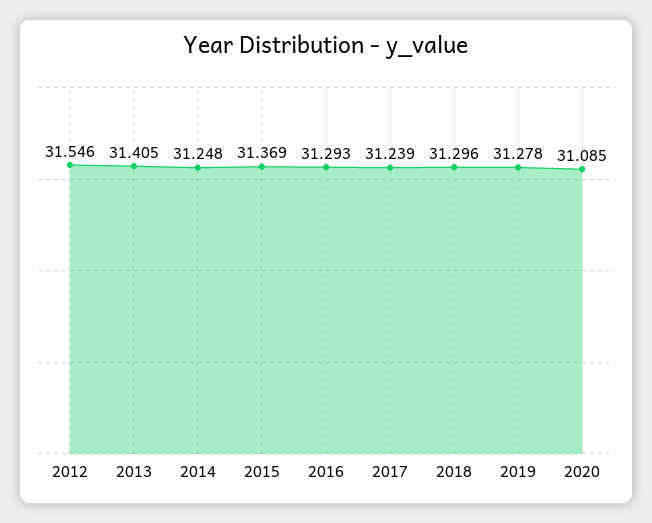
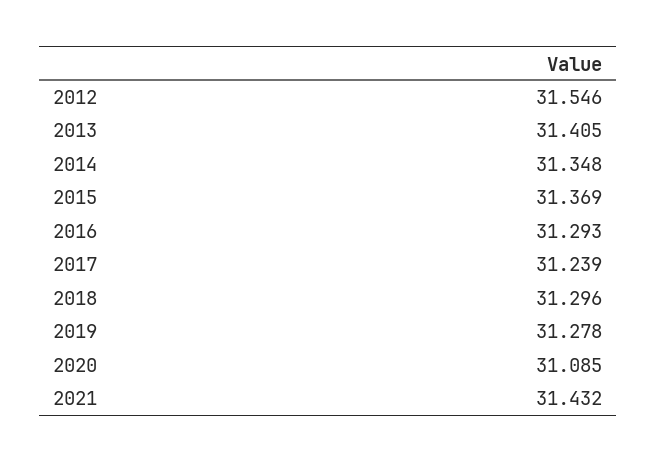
2014: 31.248 -> 31.348
2021: none -> 31.432

